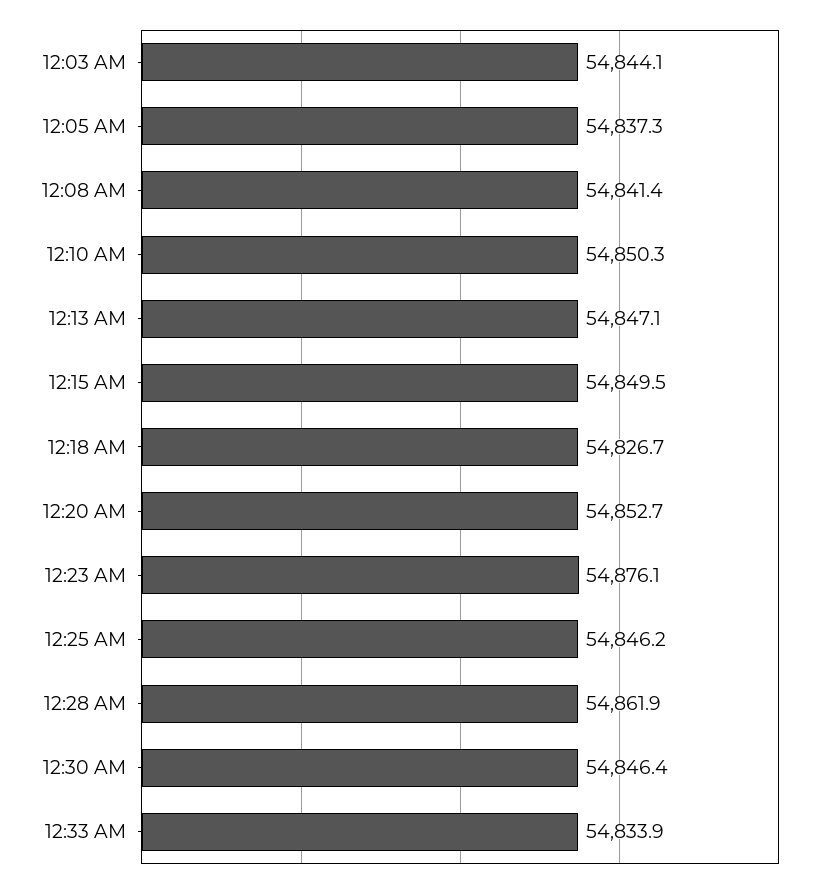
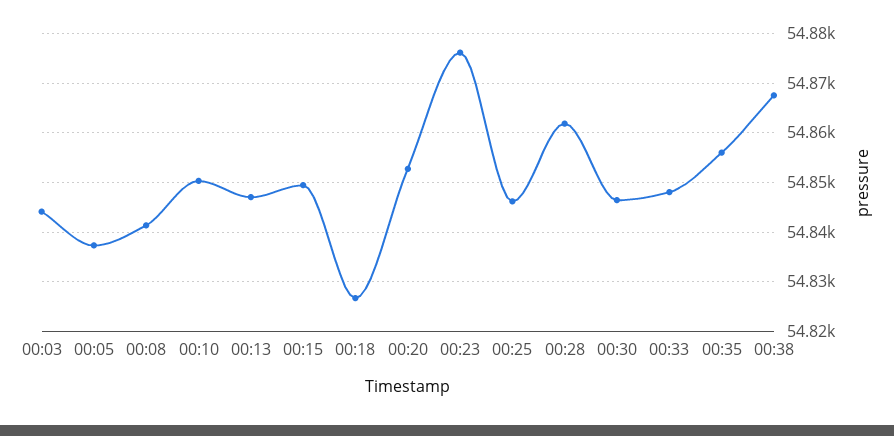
12:33 AM: 54833.9 -> 54848
00:35: none -> 54856
00:38: none -> 54868

